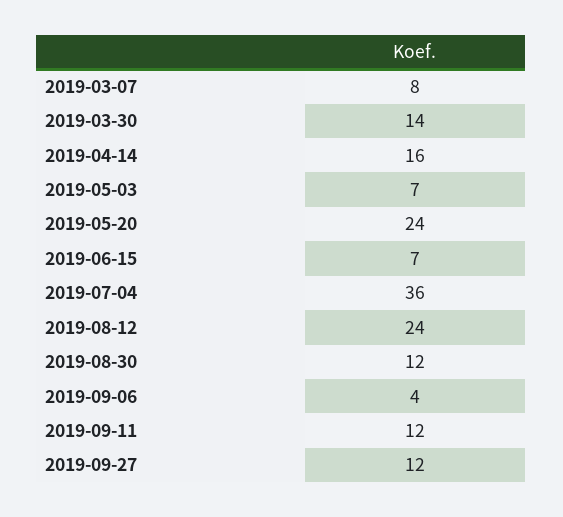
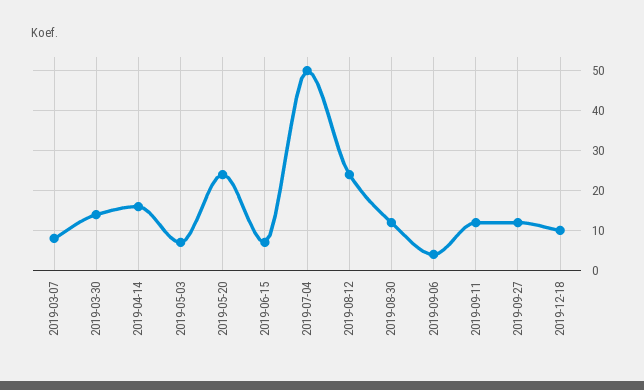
2019-07-04: 36 -> 50
2019-12-18: none -> 10

